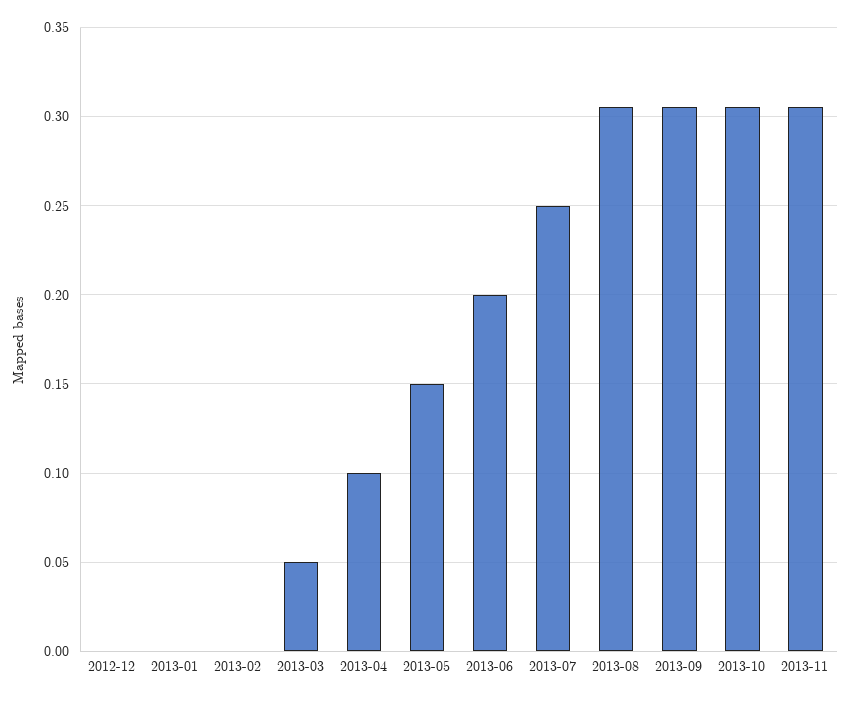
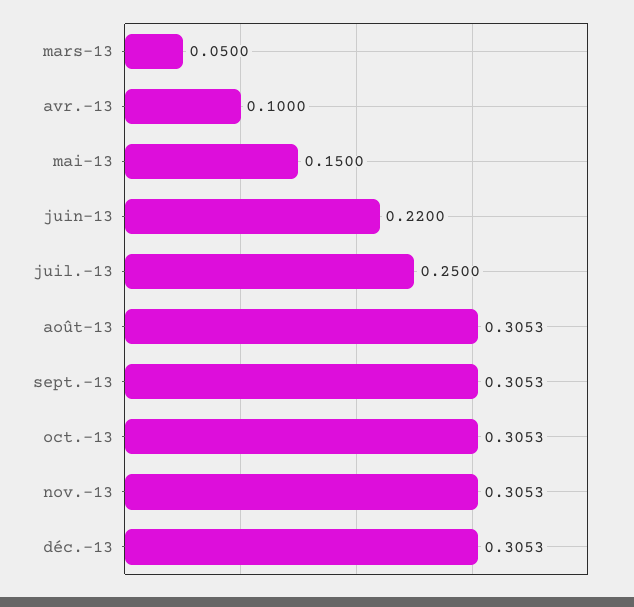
2012-12: 0 -> none
2013-01: 0 -> none
2013-02: 0 -> none
2013-06: 0.2 -> 0.22
déc.-13: none -> 0.3053

